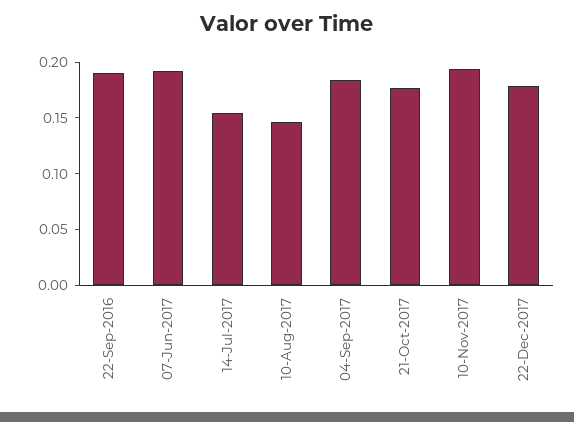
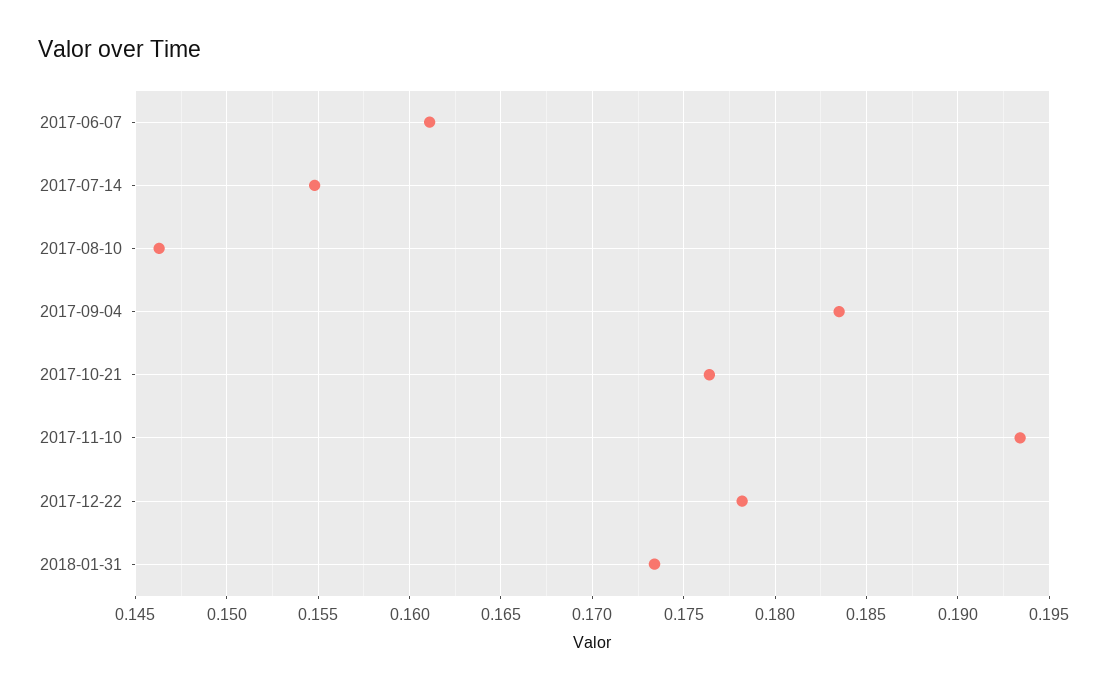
22-Sep-2016: 0.19 -> none
07-Jun-2017: 0.19 -> 0.161
2018-01-31: none -> 0.1735

